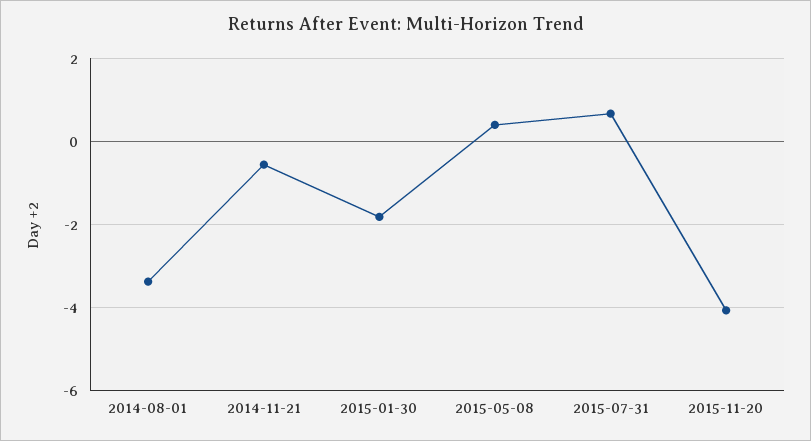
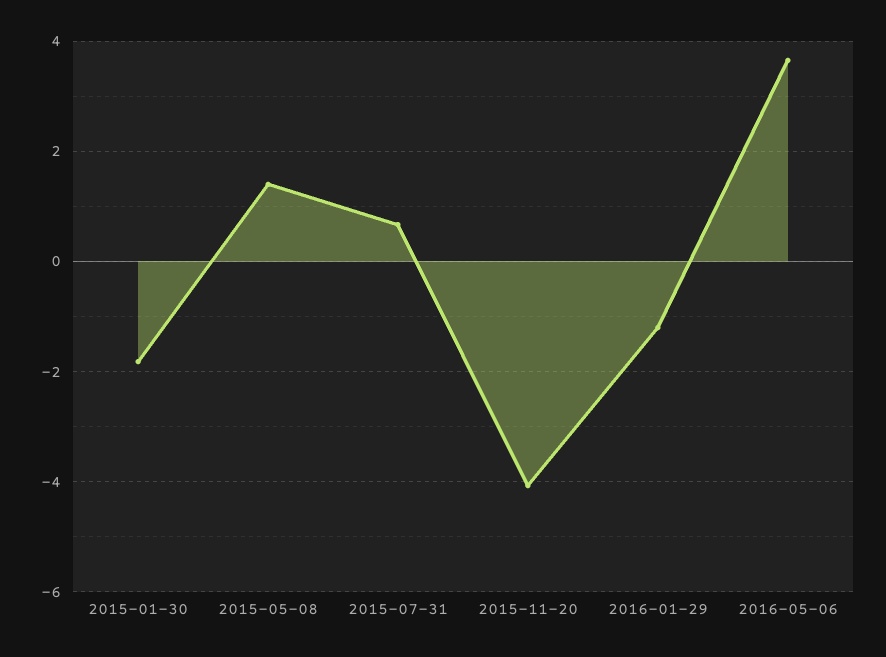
2014-08-01: -3.4 -> none
2014-11-21: -0.6 -> none
2015-05-08: 0.4 -> 1.4
2016-01-29: none -> -1.2
2016-05-06: none -> 3.6

